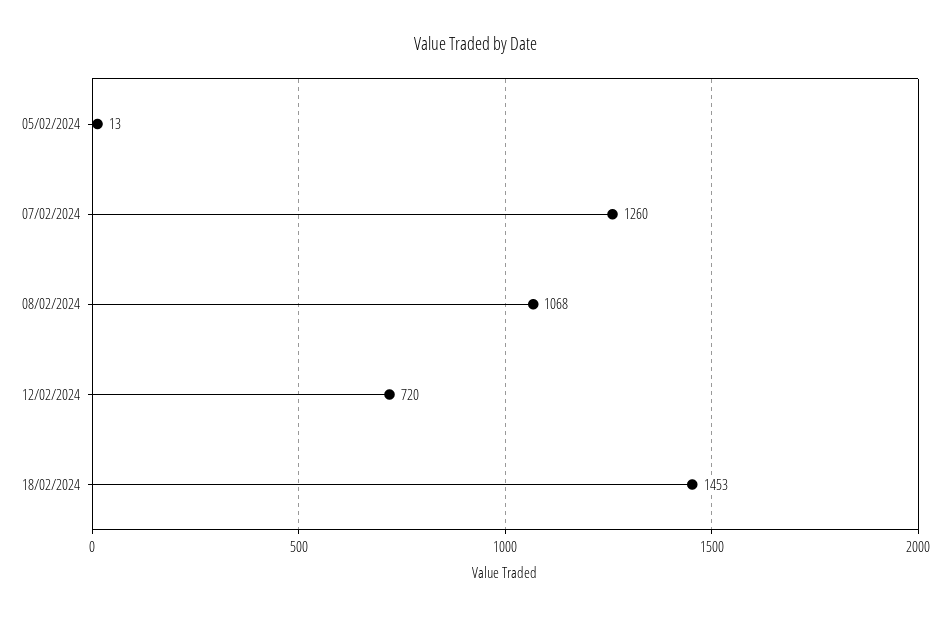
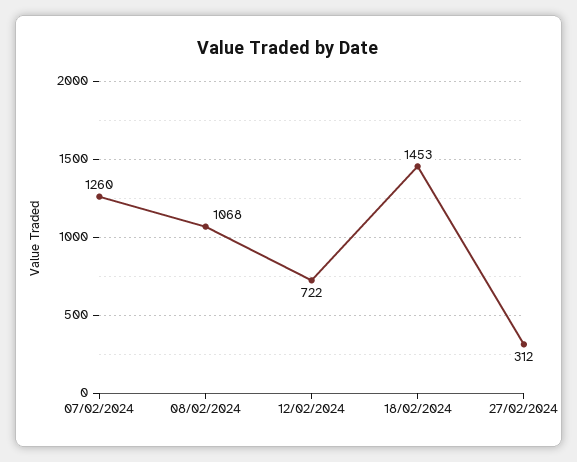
05/02/2024: 13 -> none
12/02/2024: 720 -> 722
27/02/2024: none -> 312

